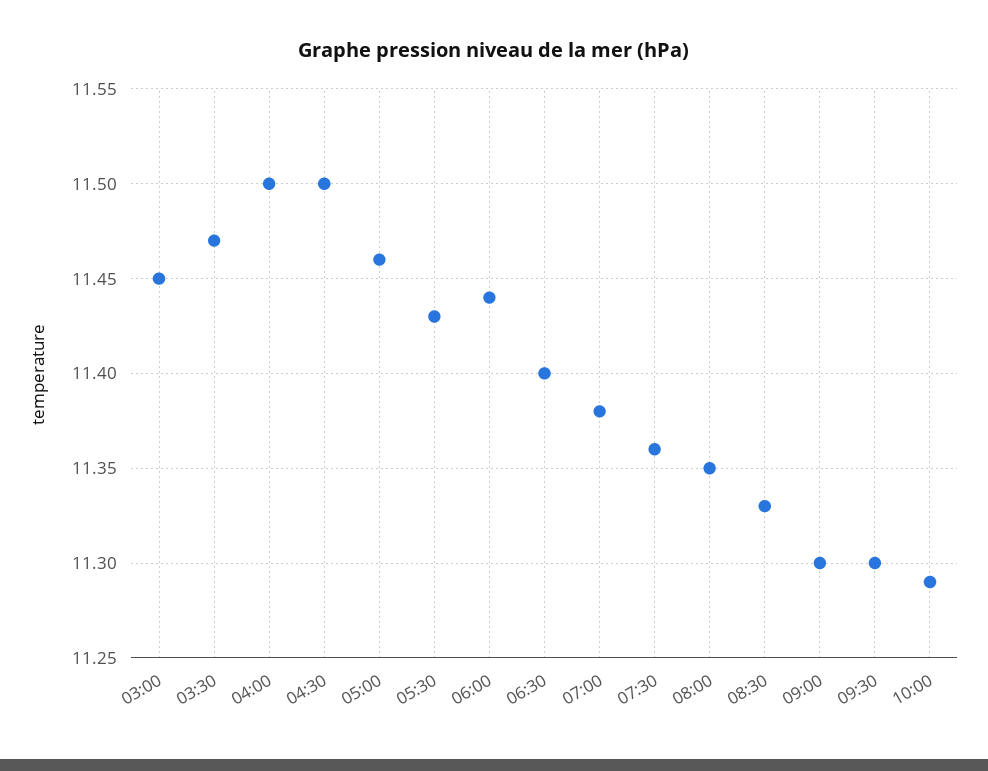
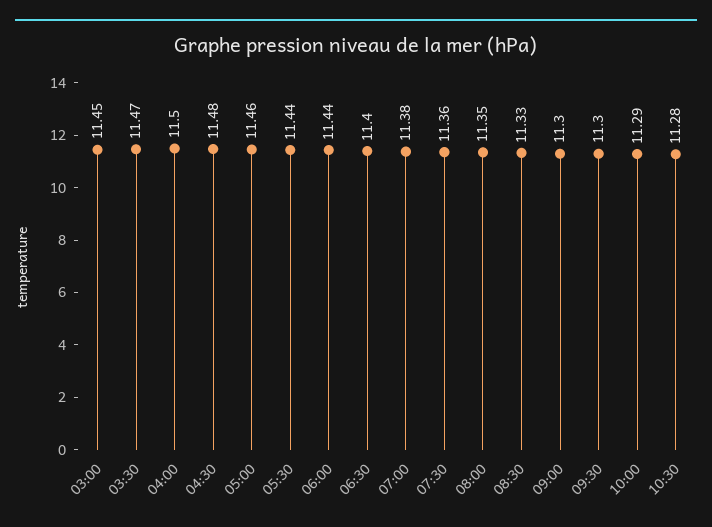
04:30: 11.5 -> 11.48
05:30: 11.43 -> 11.44
10:30: none -> 11.28

